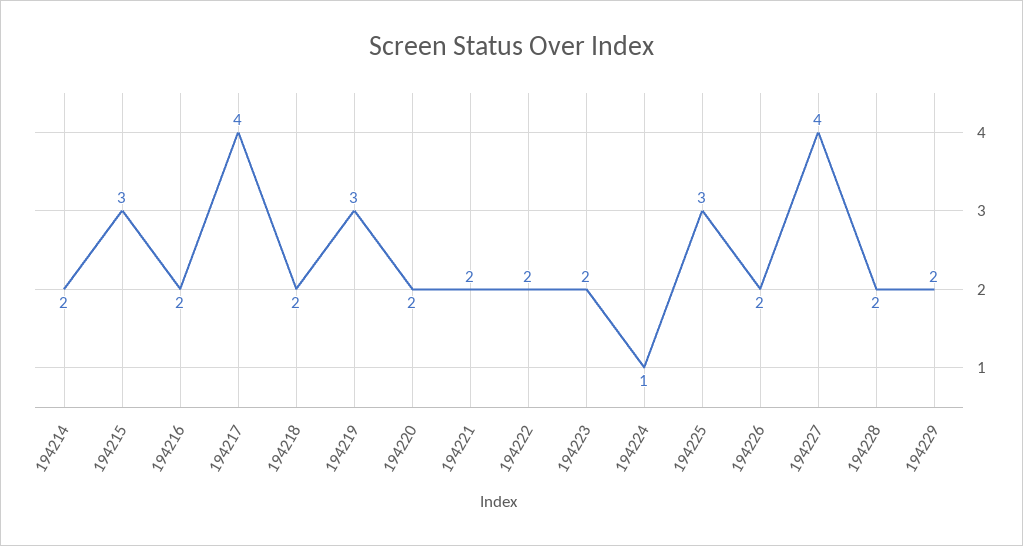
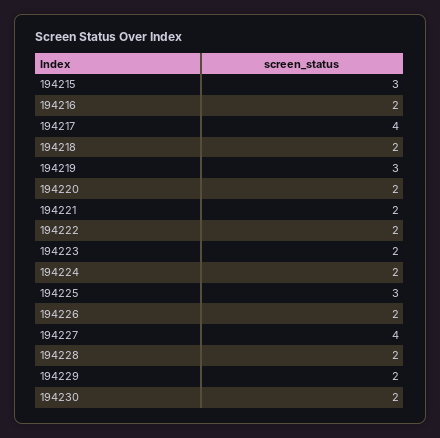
194214: 2 -> none
194224: 1 -> 2
194230: none -> 2

